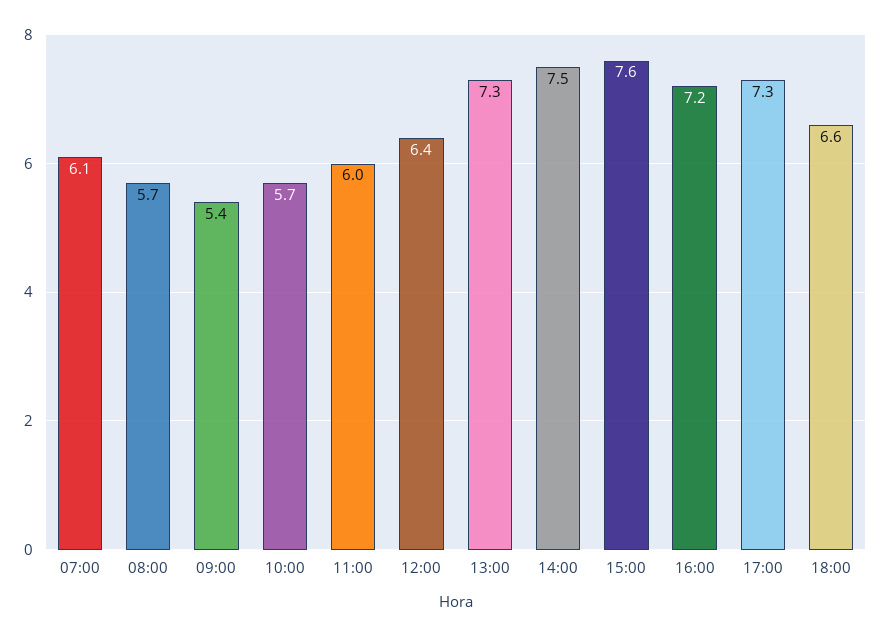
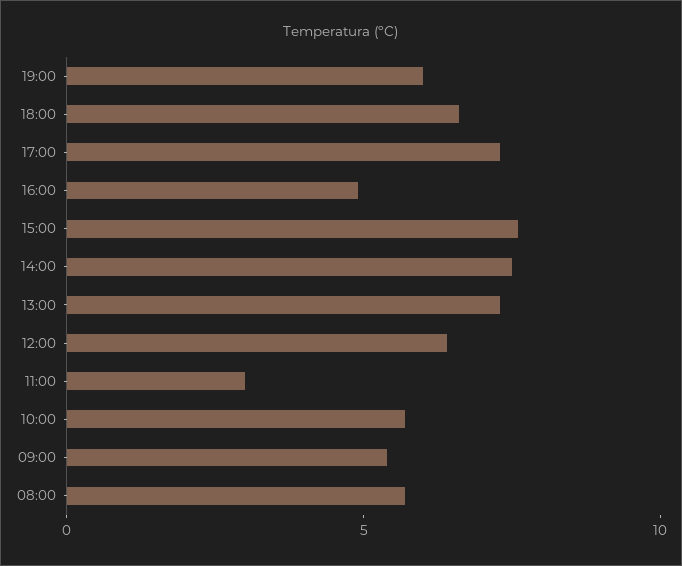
07:00: 6.1 -> none
11:00: 6 -> 3
16:00: 7.2 -> 5
19:00: none -> 6

